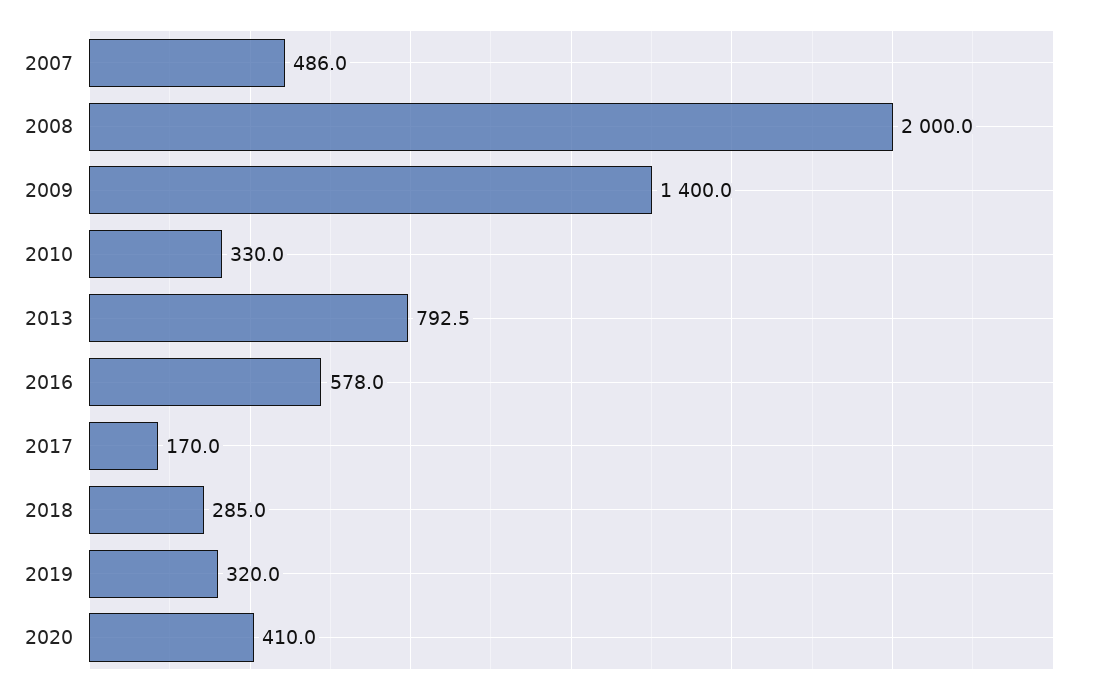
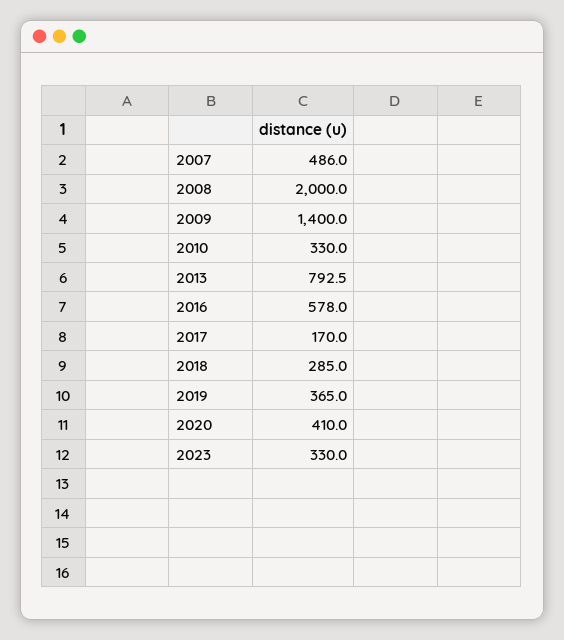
2019: 320 -> 365
2023: none -> 330

